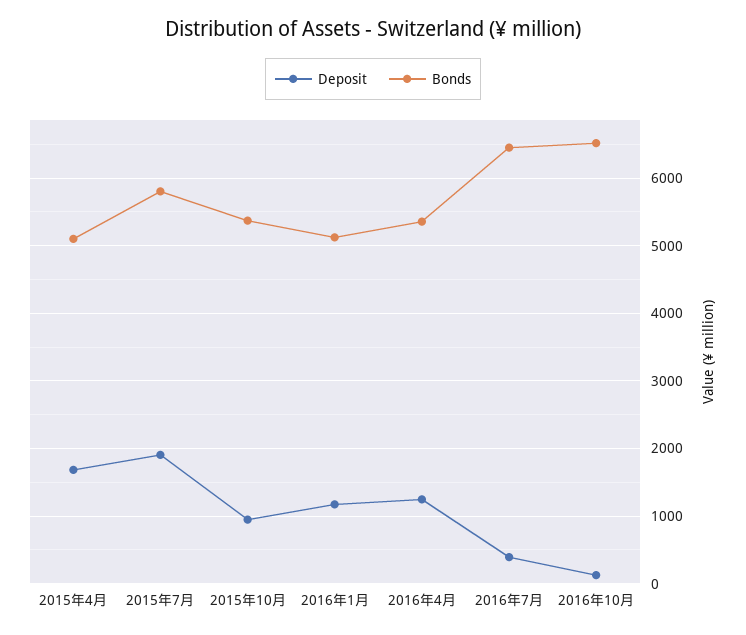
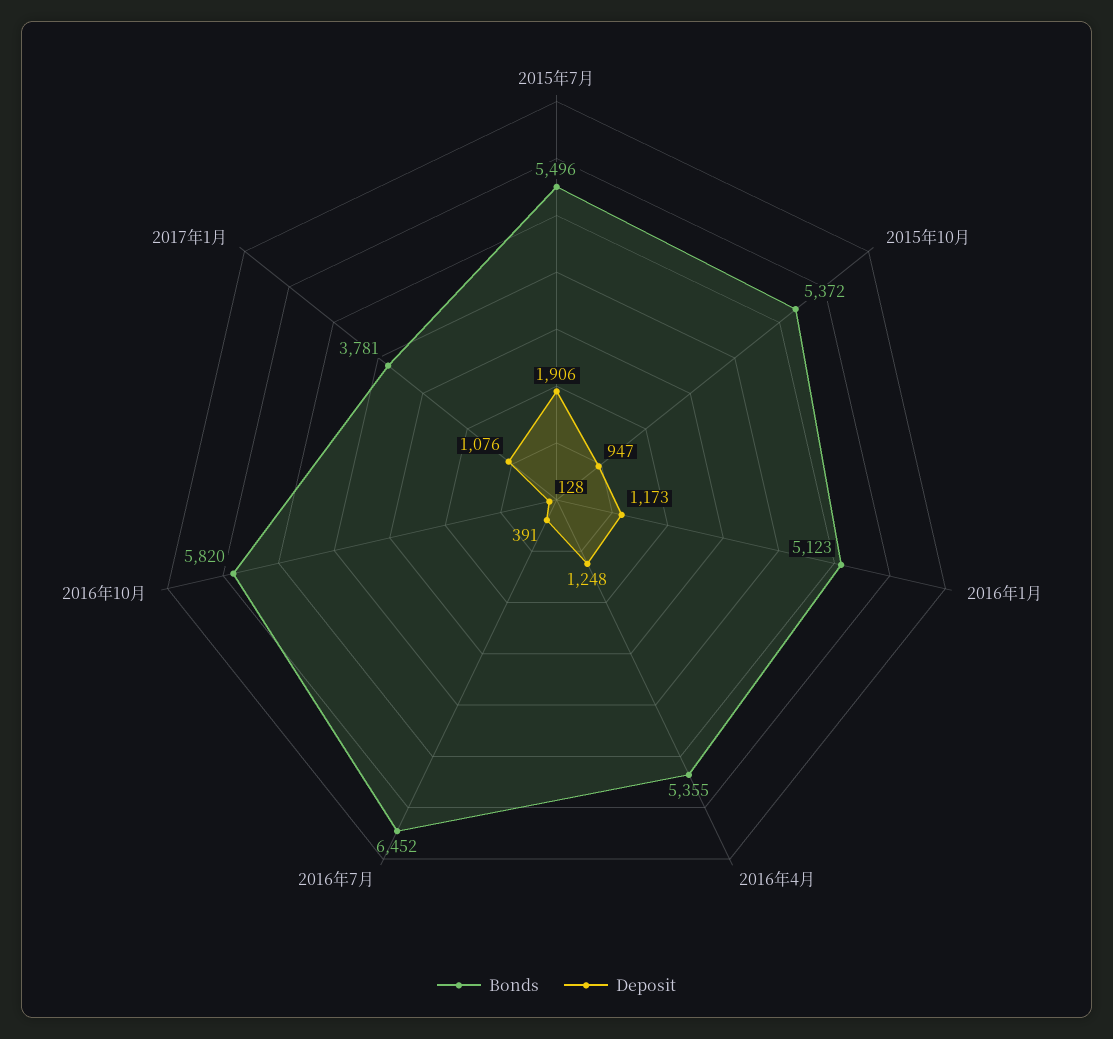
Deposit, 2015年4月: 1700 -> none
Bonds, 2015年4月: 5100 -> none
Bonds, 2015年7月: 5800 -> 5496
Bonds, 2016年10月: 6500 -> 5820
Bonds, 2017年1月: none -> 3781
Deposit, 2017年1月: none -> 1076

